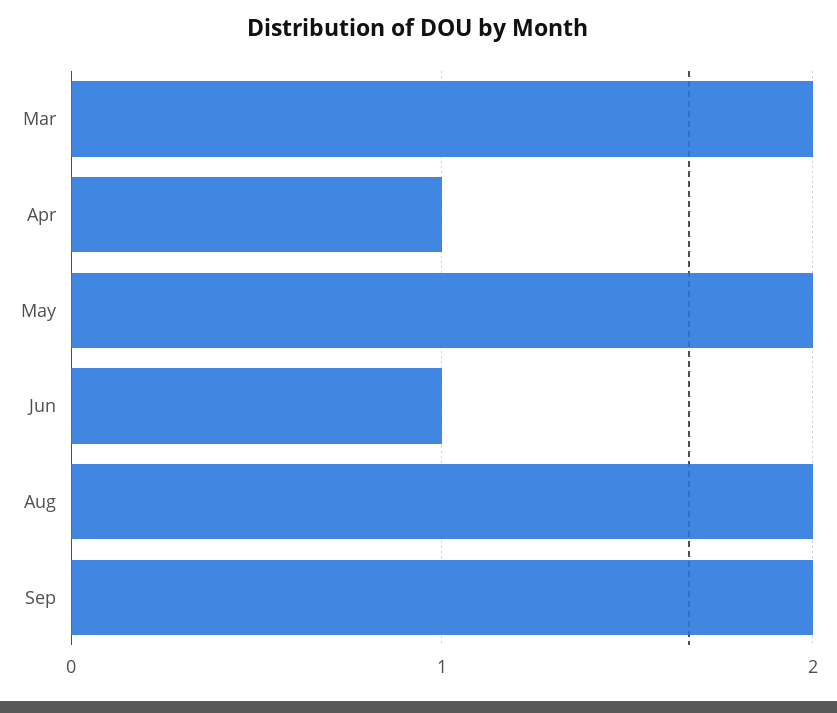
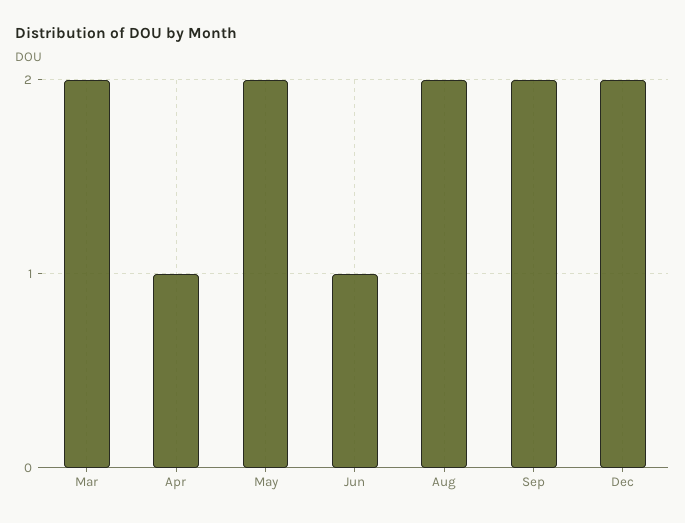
Dec: none -> 2

